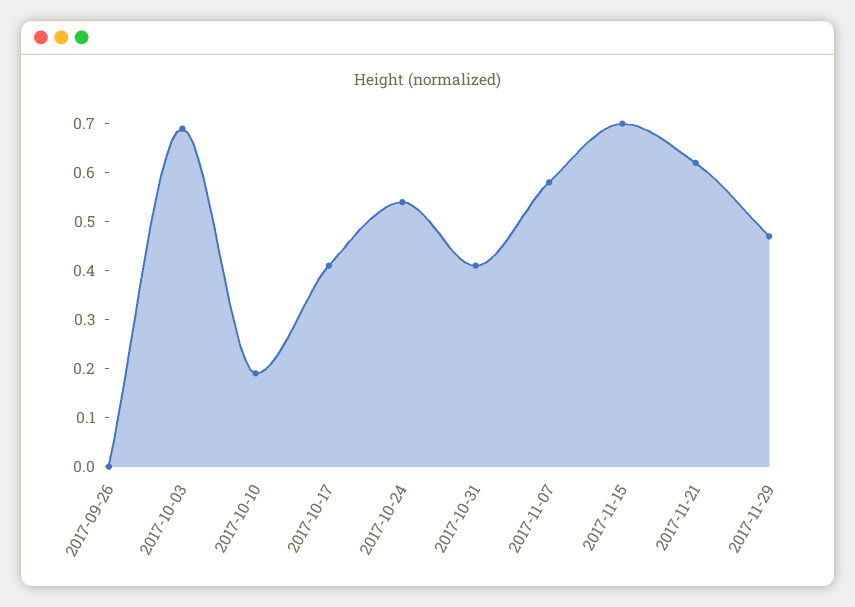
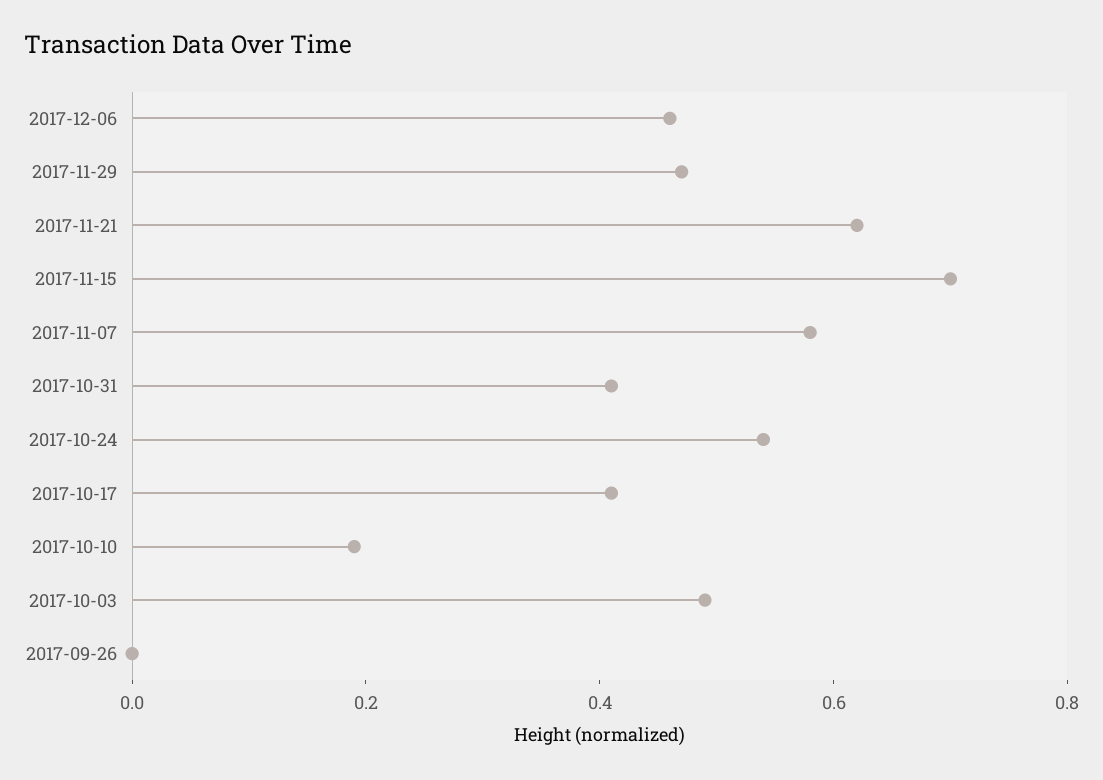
2017-10-03: 0.7 -> 0.5
2017-12-06: none -> 0.45

